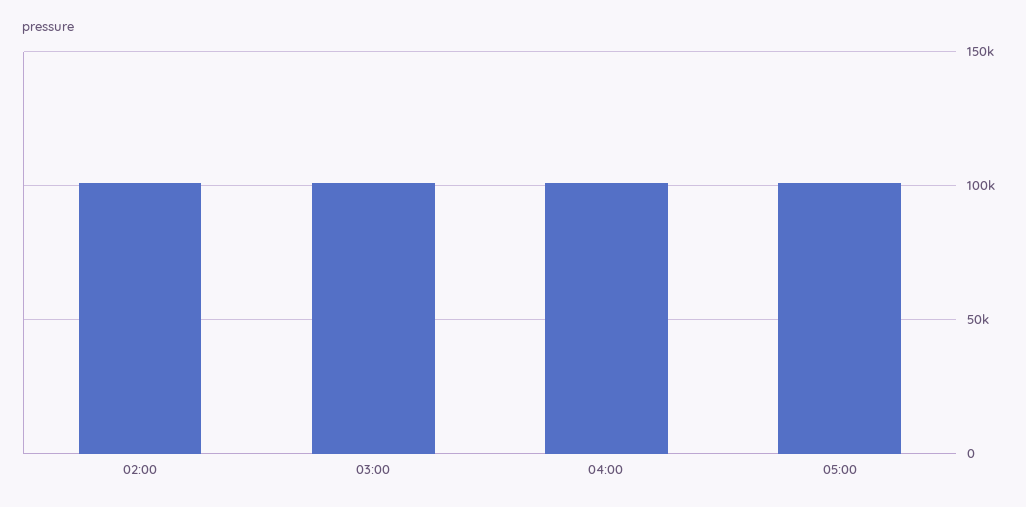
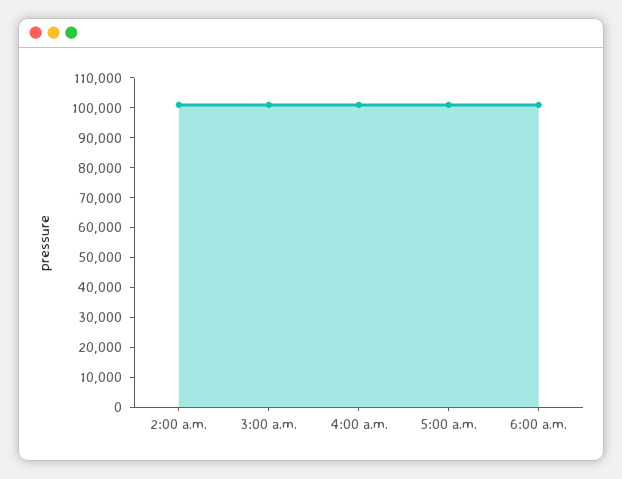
6:00 a.m.: none -> 100000

